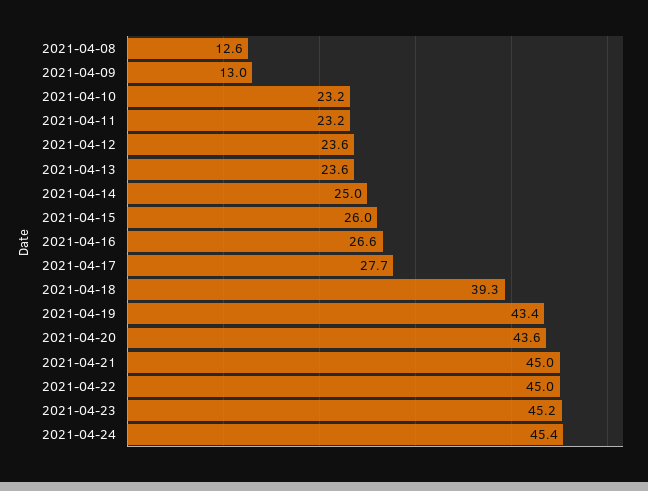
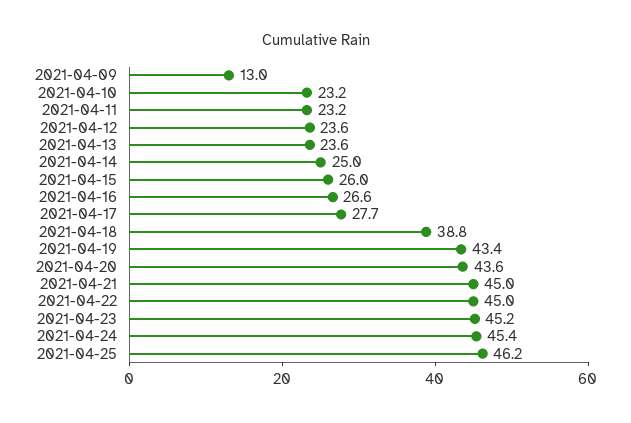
2021-04-08: 12.6 -> none
2021-04-18: 39.3 -> 38.8
2021-04-25: none -> 46.2

